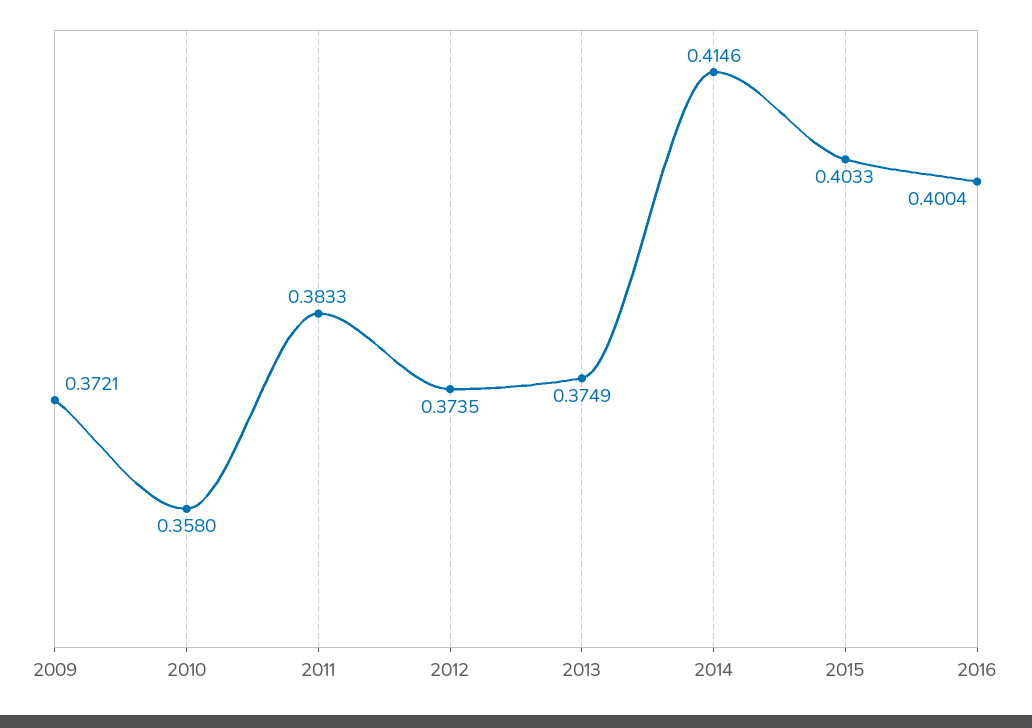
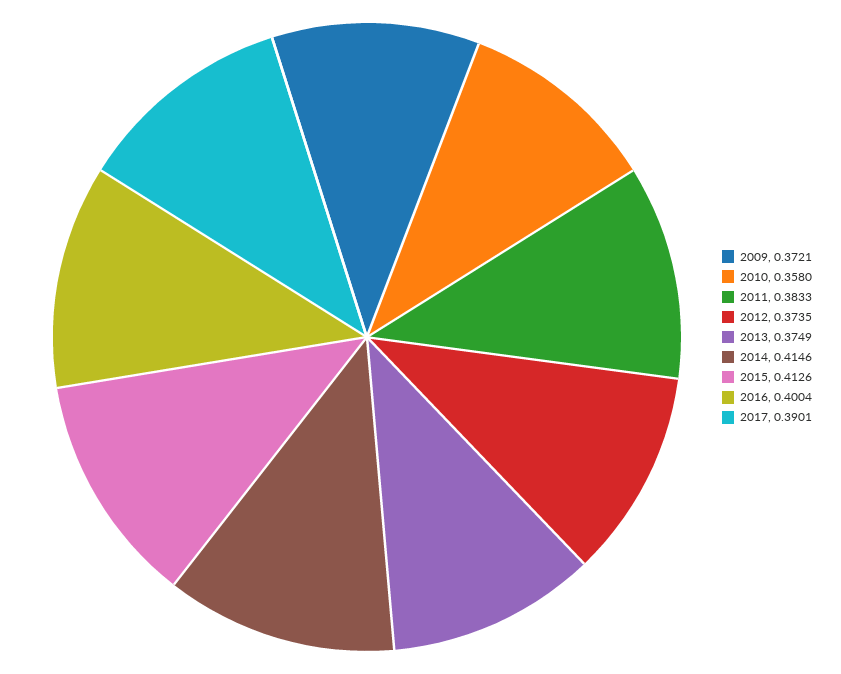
2015: 0.4033 -> 0.4126
2017: none -> 0.3901

